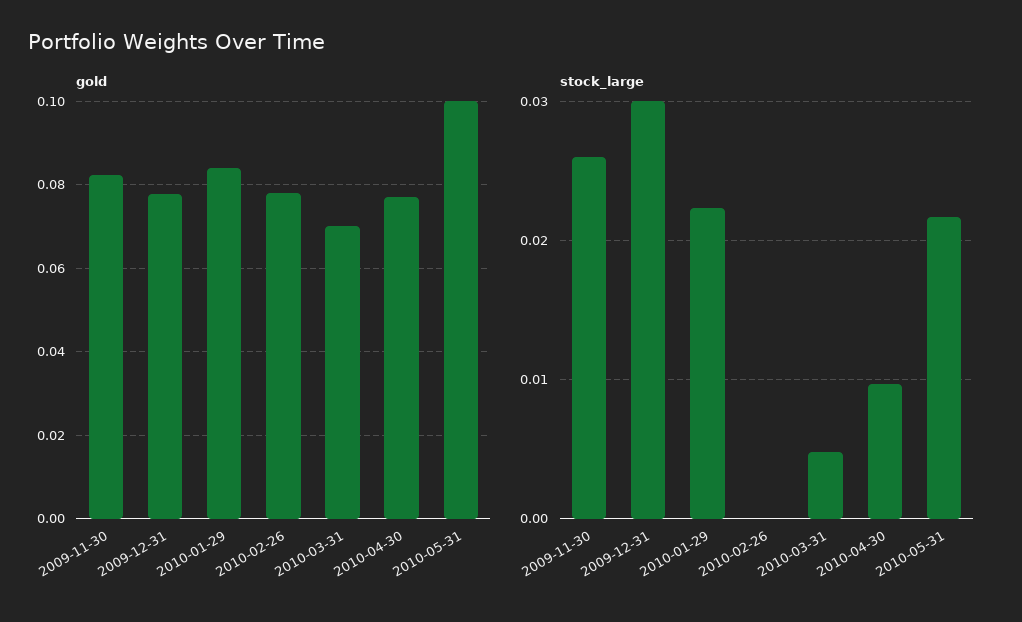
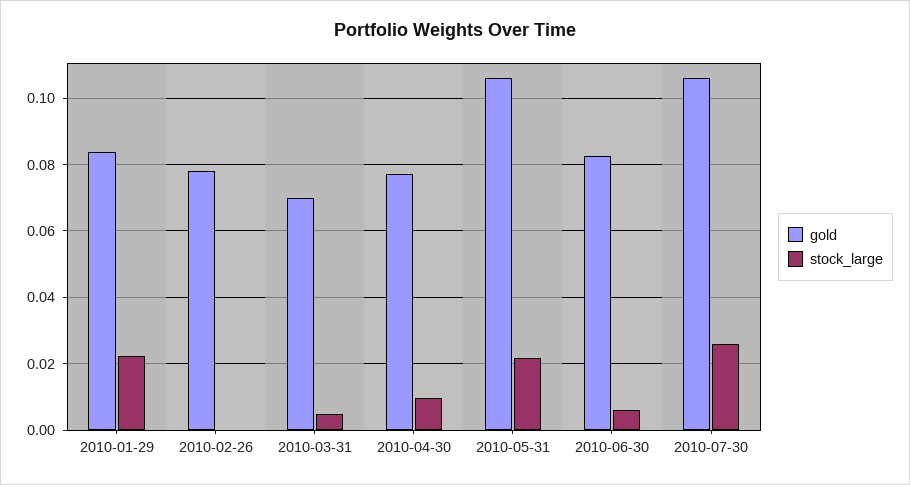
gold, 2009-11-30: 0.082 -> none
gold, 2009-12-31: 0.078 -> none
gold, 2010-05-31: 0.1 -> 0.106
stock_large, 2009-11-30: 0.026 -> none
stock_large, 2009-12-31: 0.03 -> none
gold, 2010-06-30: none -> 0.082
stock_large, 2010-06-30: none -> 0.006
gold, 2010-07-30: none -> 0.106
stock_large, 2010-07-30: none -> 0.026

